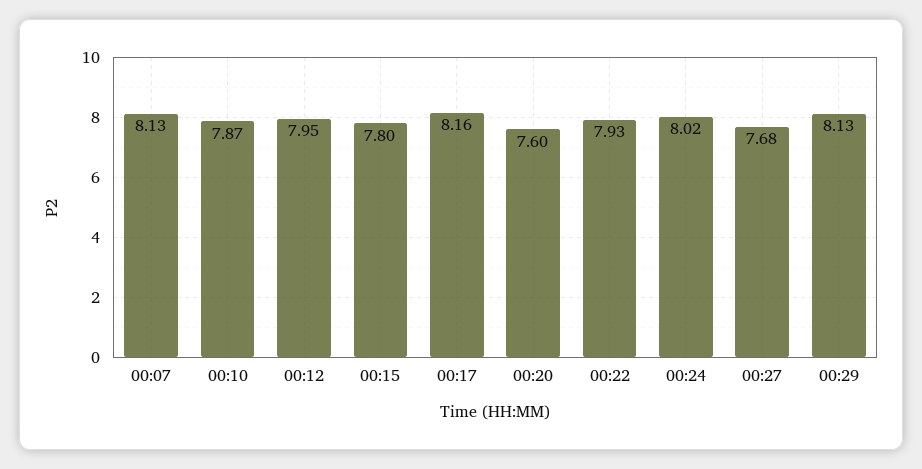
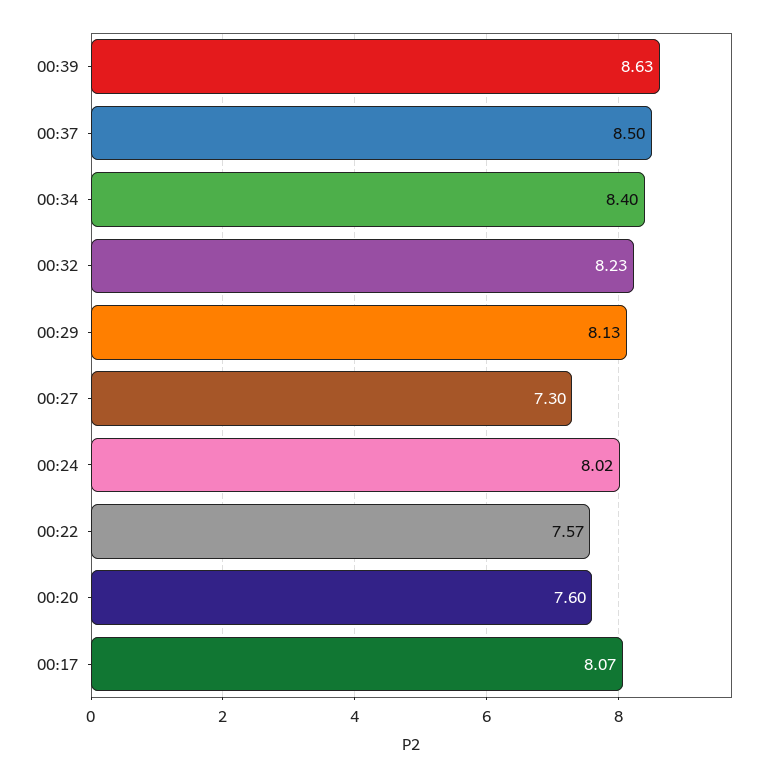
00:07: 8.13 -> none
00:10: 7.87 -> none
00:12: 7.95 -> none
00:15: 7.8 -> none
00:17: 8.16 -> 8.07
00:22: 7.93 -> 7.57
00:27: 7.68 -> 7.3
00:39: none -> 8.63
00:37: none -> 8.5
00:34: none -> 8.4
00:32: none -> 8.23

